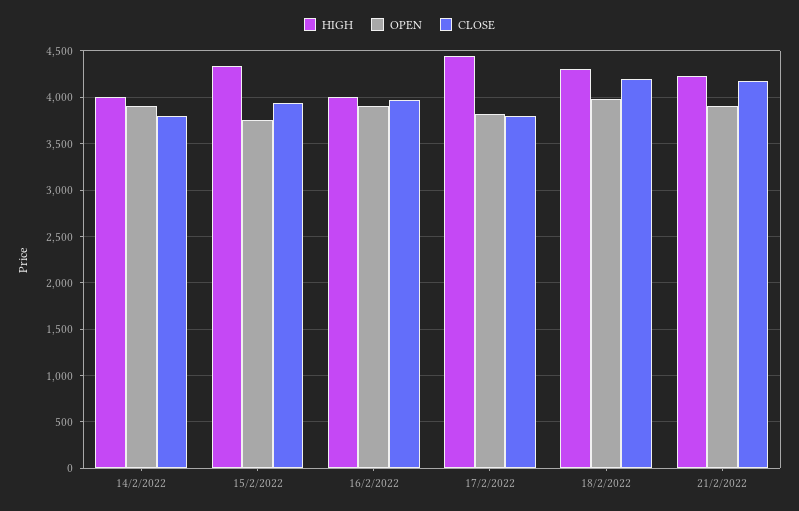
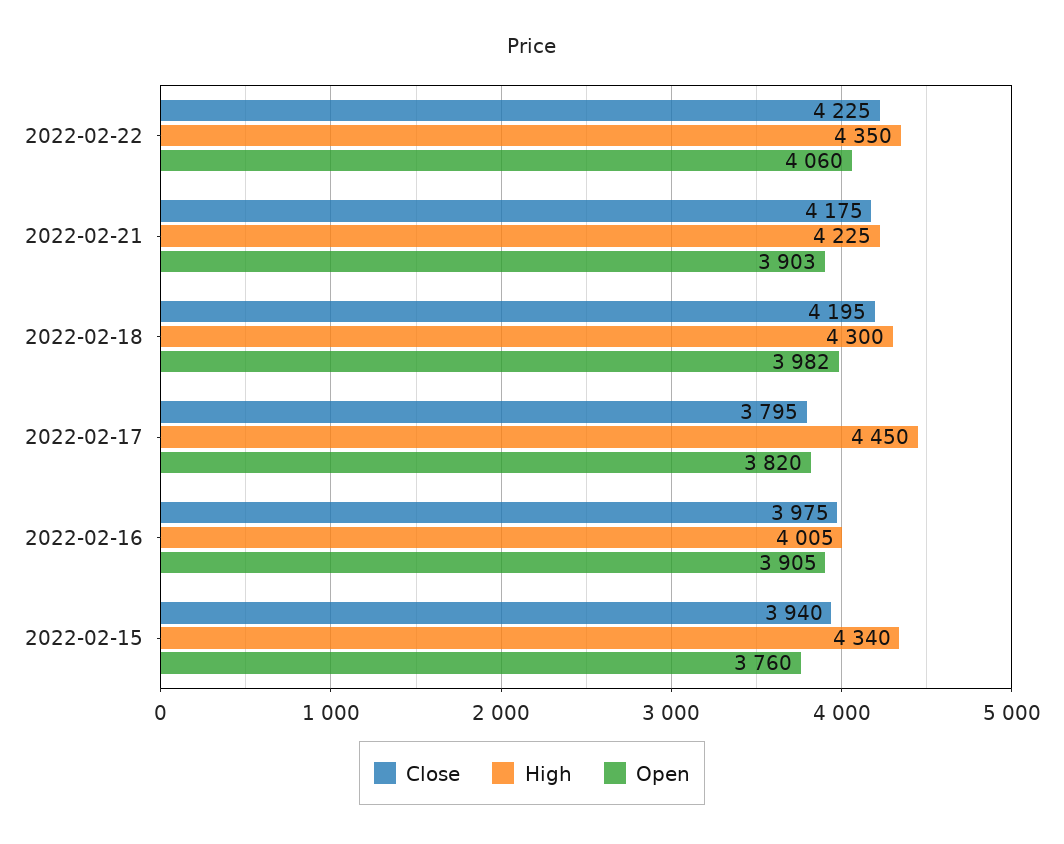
HIGH, 14/2/2022: 4000 -> none
OPEN, 14/2/2022: 3900 -> none
CLOSE, 14/2/2022: 3800 -> none
CLOSE, 2022-02-22: none -> 4225
HIGH, 2022-02-22: none -> 4350
OPEN, 2022-02-22: none -> 4060

